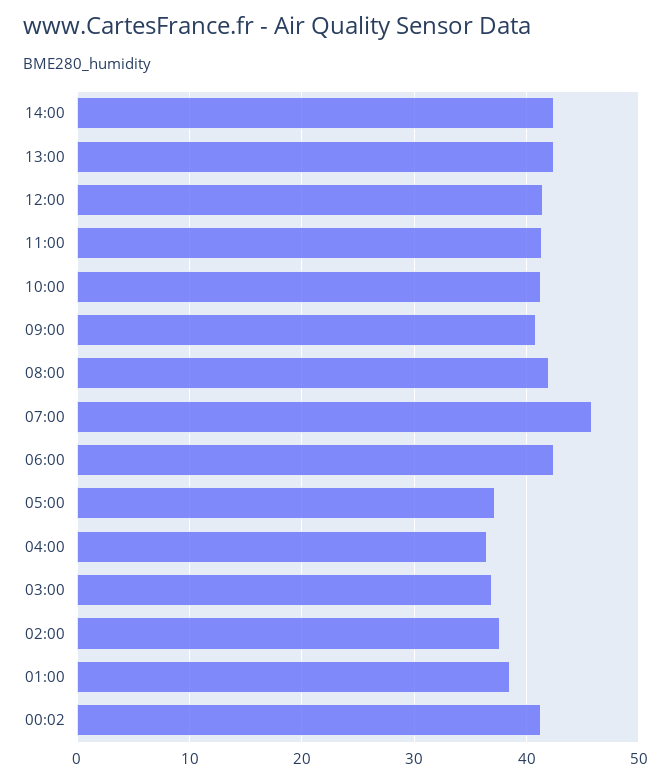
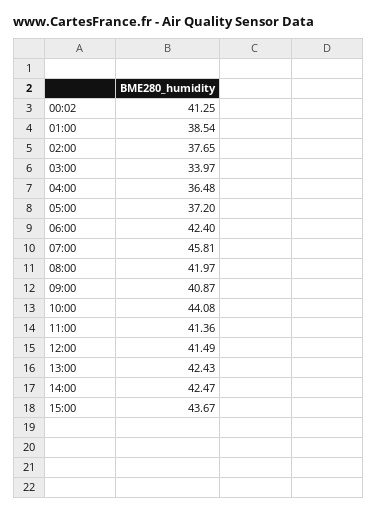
10:00: 41 -> 44.08
03:00: 37 -> 33.97
15:00: none -> 43.67

